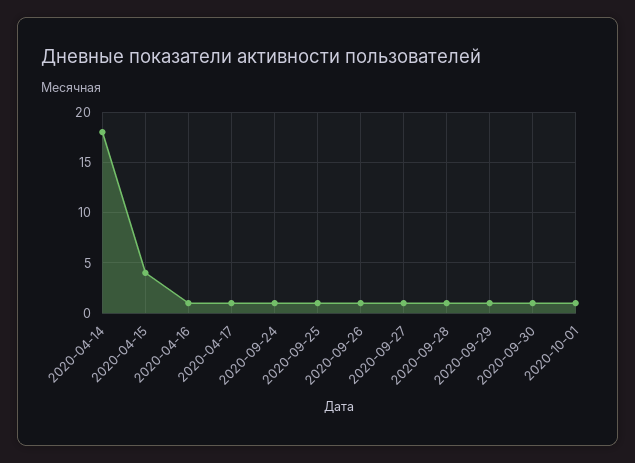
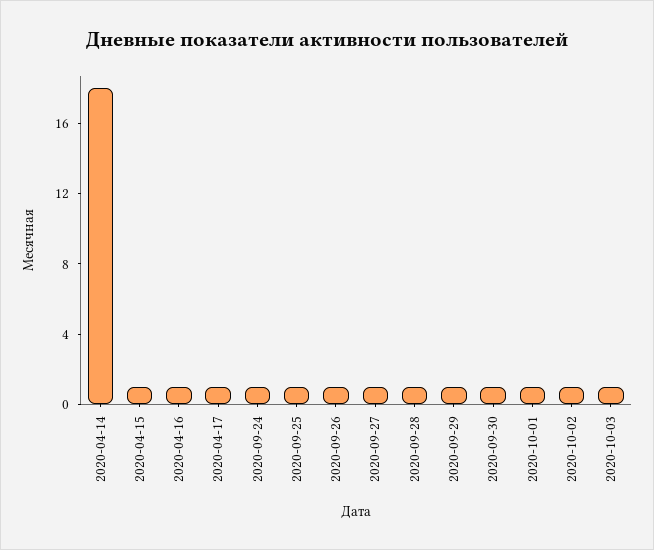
2020-04-15: 4 -> 1
2020-10-02: none -> 1
2020-10-03: none -> 1

